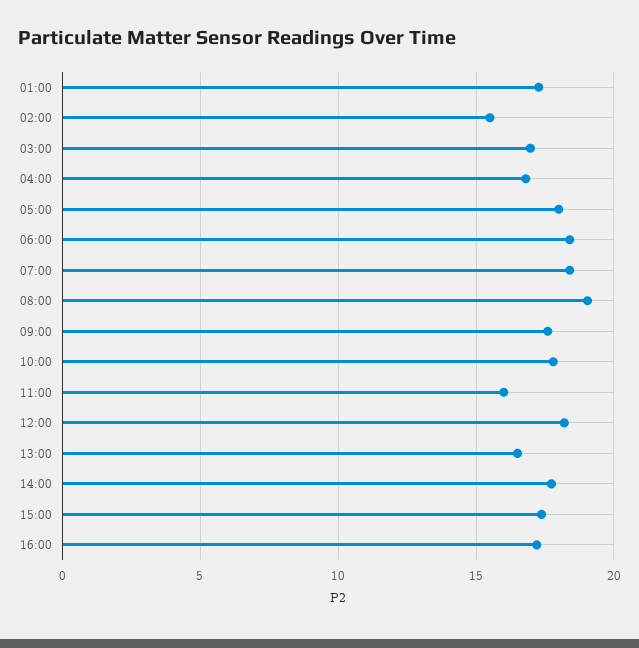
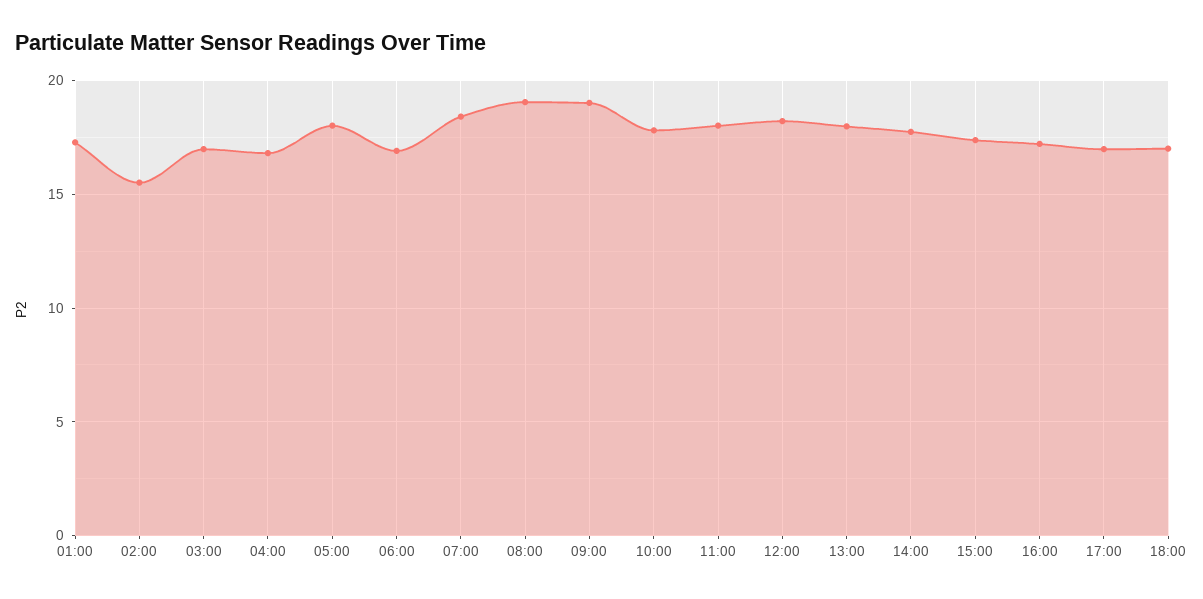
06:00: 18.5 -> 17
09:00: 17.5 -> 19
11:00: 16 -> 18
13:00: 16.5 -> 18
17:00: none -> 17
18:00: none -> 17

